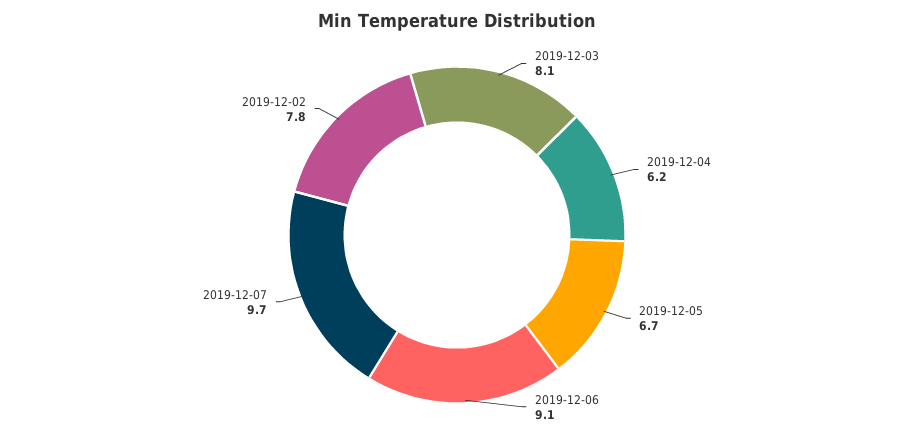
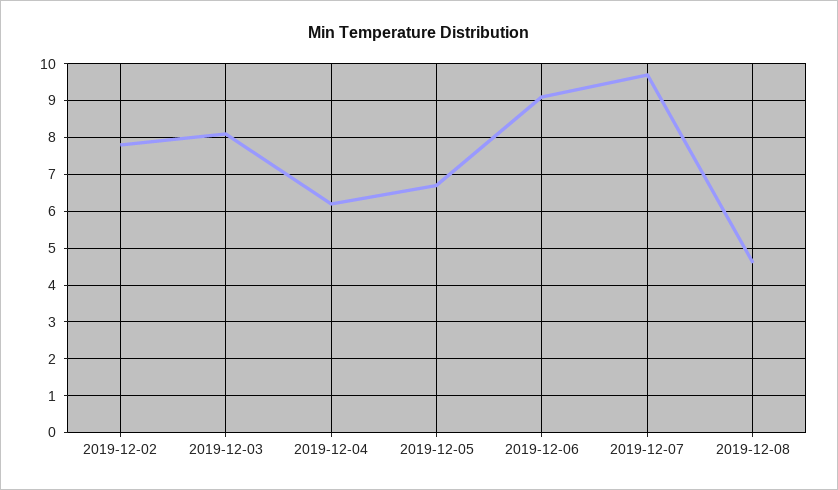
2019-12-08: none -> 4.5

